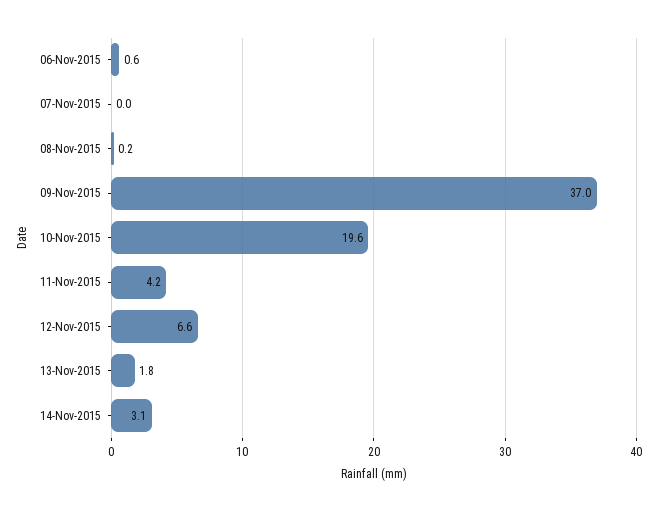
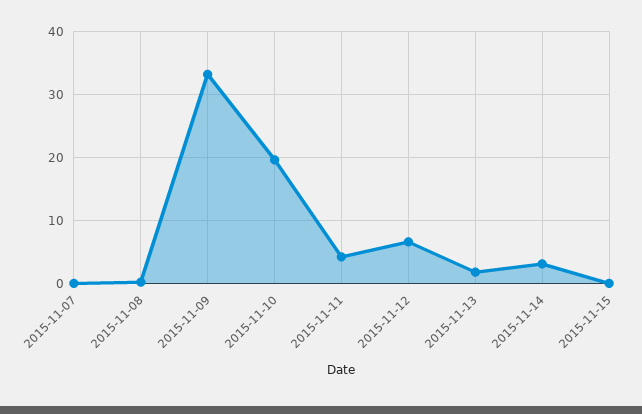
06-Nov-2015: 0.6 -> none
09-Nov-2015: 37 -> 33
2015-11-15: none -> 0

